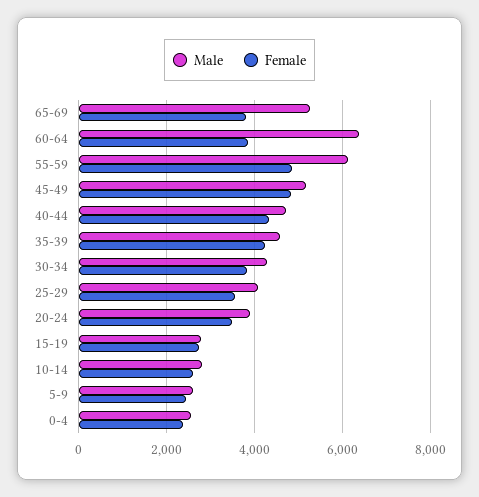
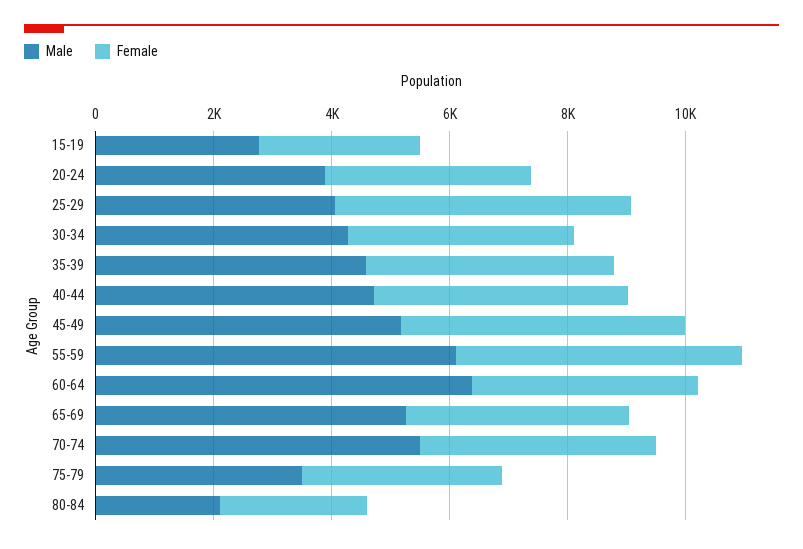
Female, 25-29: 3600 -> 5000
Male, 10-14: 2800 -> none
Female, 10-14: 2600 -> none
Male, 5-9: 2600 -> none
Female, 5-9: 2400 -> none
Male, 0-4: 2600 -> none
Female, 0-4: 2400 -> none
Male, 70-74: none -> 5500
Female, 70-74: none -> 4000
Male, 75-79: none -> 3500
Female, 75-79: none -> 3500
Male, 80-84: none -> 2000
Female, 80-84: none -> 2500

